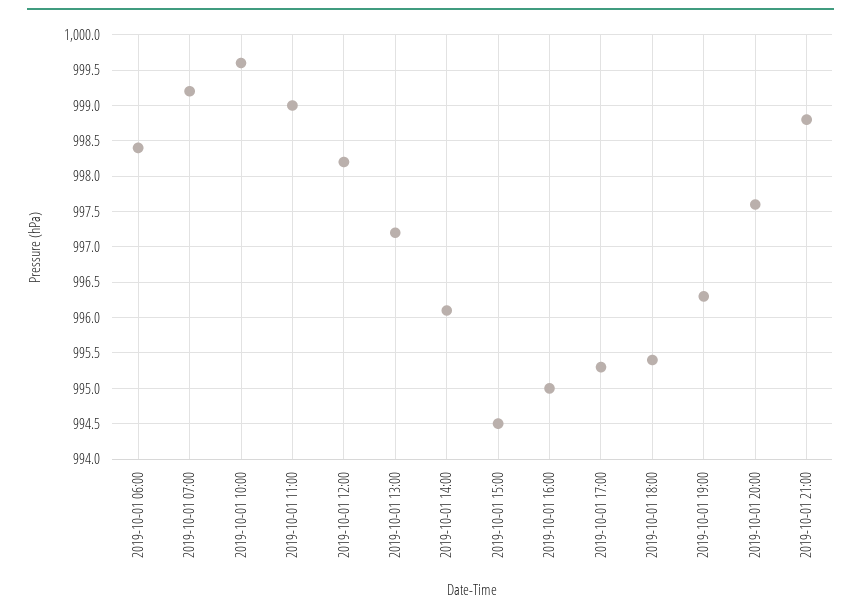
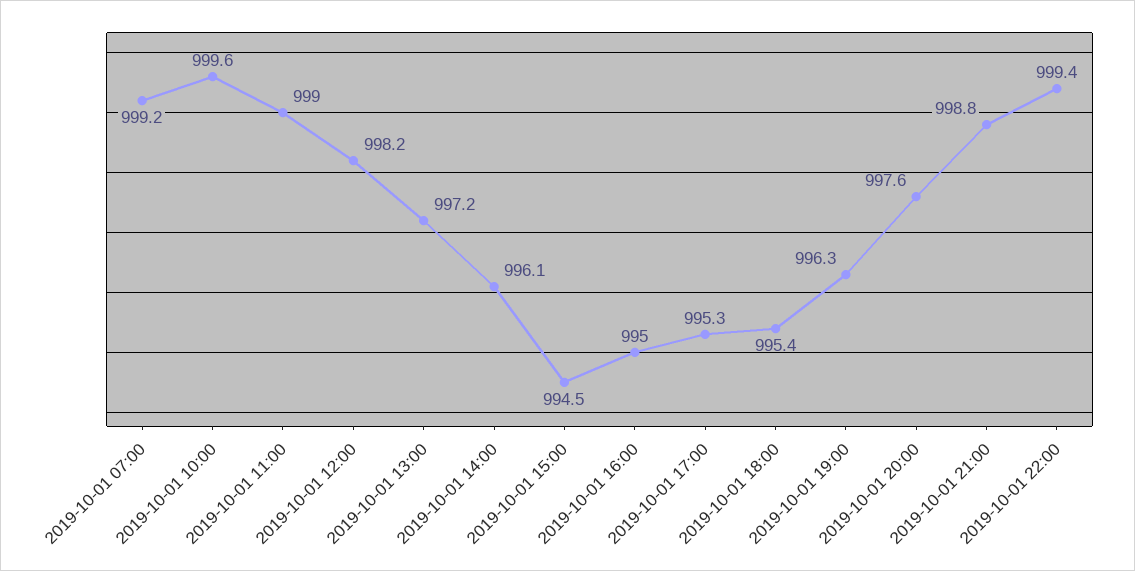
2019-10-01 06:00: 998.4 -> none
2019-10-01 22:00: none -> 999.4

